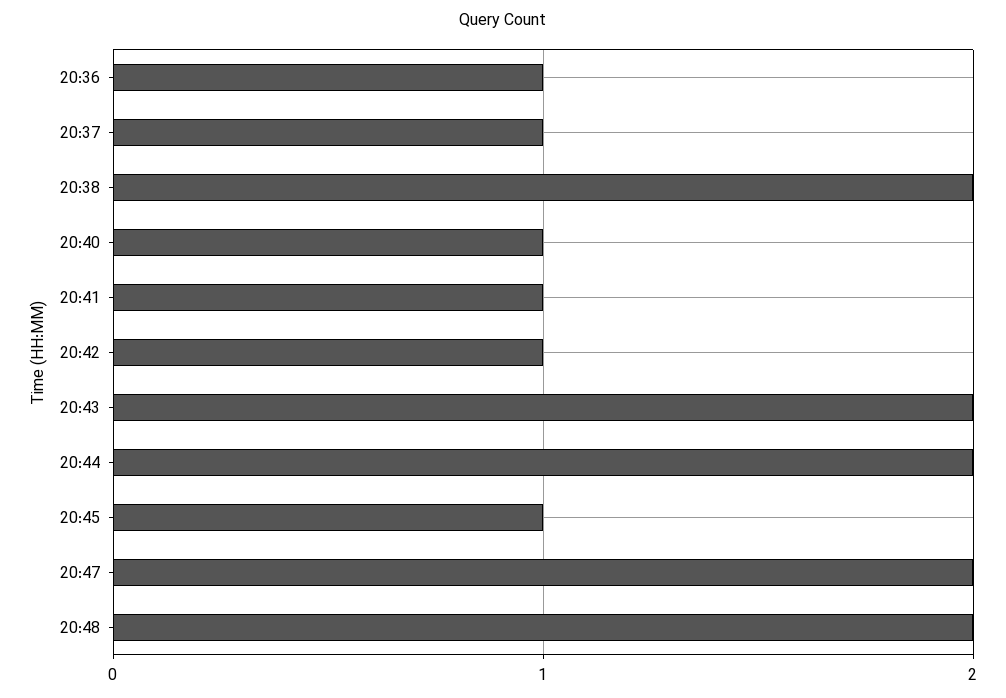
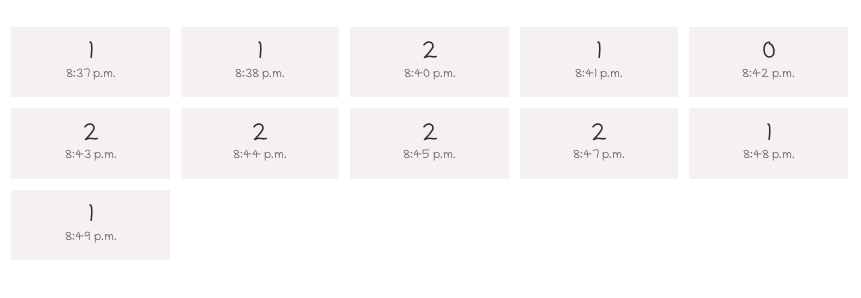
20:36: 1 -> none
20:38: 2 -> 1
20:40: 1 -> 2
20:42: 1 -> 0
20:45: 1 -> 2
20:48: 2 -> 1
8:49 p.m.: none -> 1

